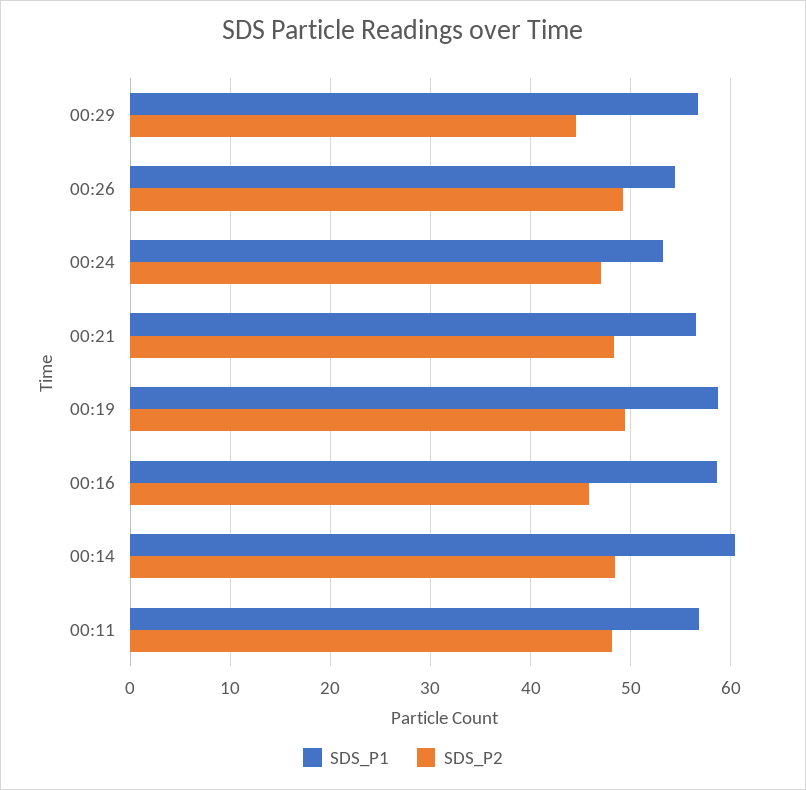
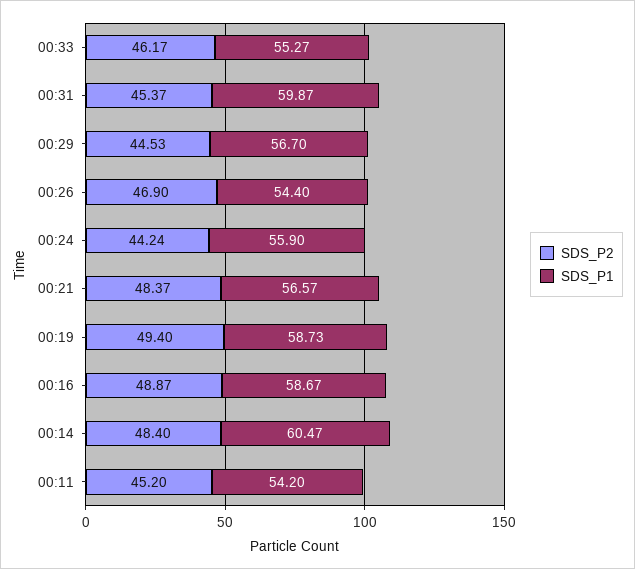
SDS_P2, 00:26: 49 -> 46.9
SDS_P1, 00:24: 53 -> 55.9
SDS_P2, 00:24: 47 -> 44.24
SDS_P2, 00:16: 46 -> 48.87
SDS_P1, 00:11: 57 -> 54.2
SDS_P2, 00:11: 48 -> 45.2
SDS_P2, 00:33: none -> 46.17
SDS_P1, 00:33: none -> 55.27
SDS_P2, 00:31: none -> 45.37
SDS_P1, 00:31: none -> 59.87

